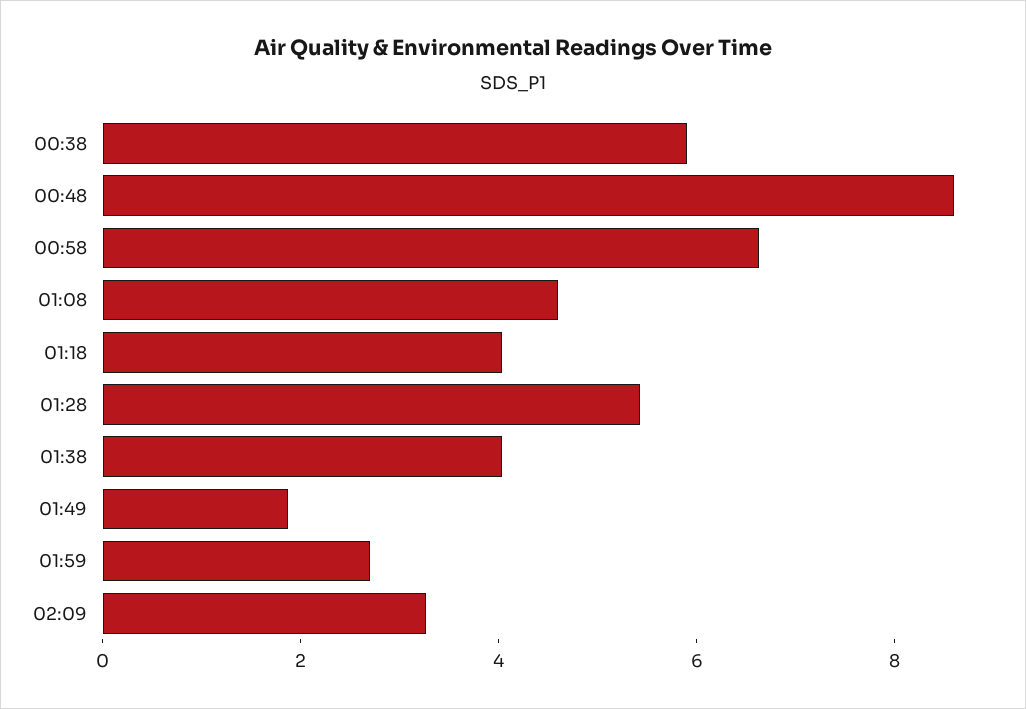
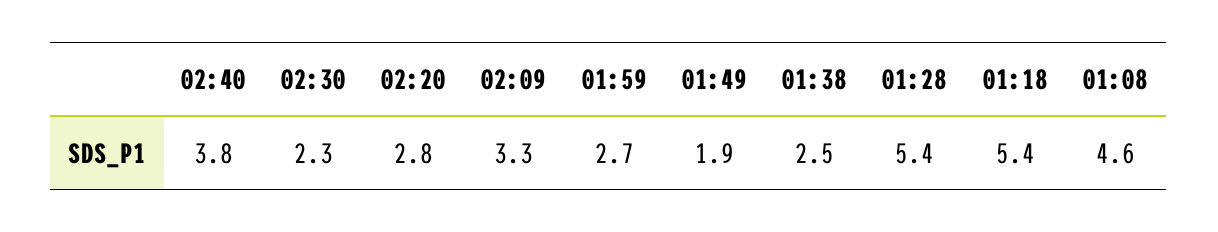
00:38: 6 -> none
00:48: 8.5 -> none
00:58: 6.5 -> none
01:18: 4 -> 5.4
01:38: 4 -> 2.5
02:40: none -> 3.8
02:30: none -> 2.3
02:20: none -> 2.8

